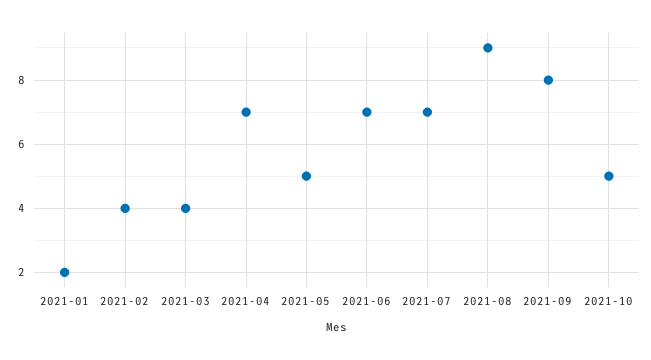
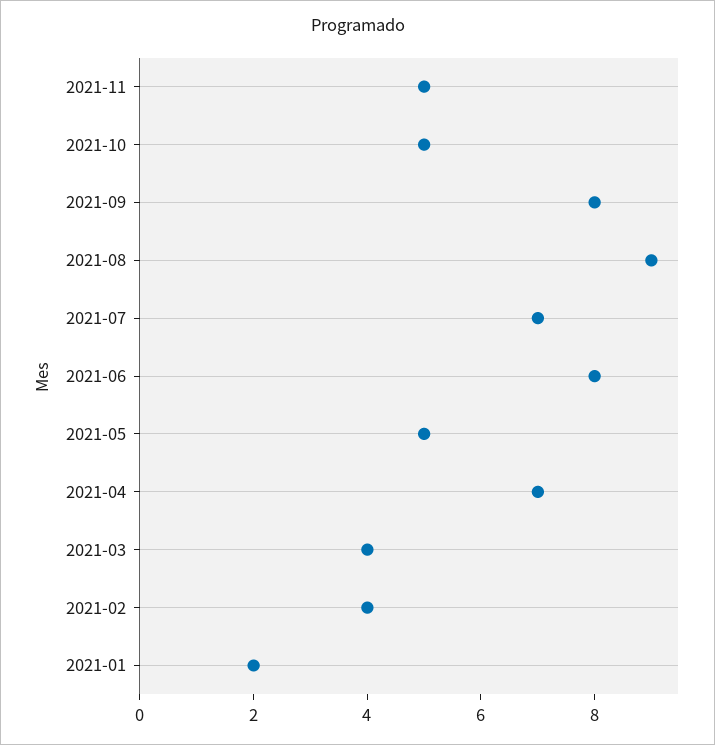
2021-06: 7 -> 8
2021-11: none -> 5

